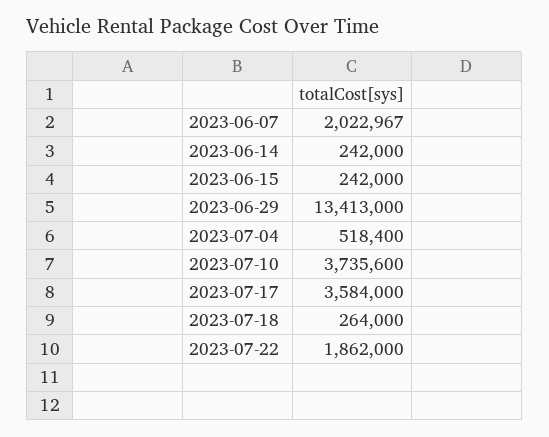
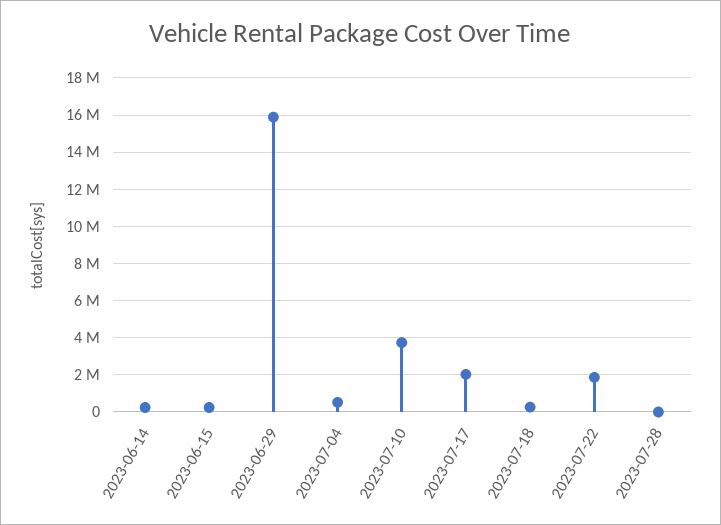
2023-06-07: 2022967 -> none
2023-06-29: 13413000 -> 16000000
2023-07-17: 3584000 -> 2000000
2023-07-28: none -> 0

